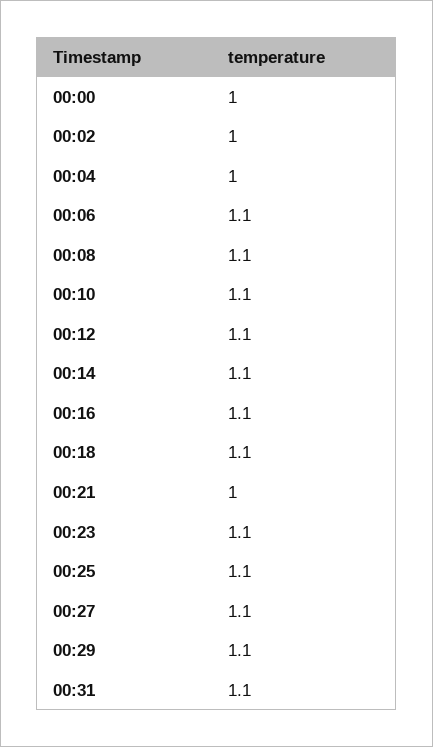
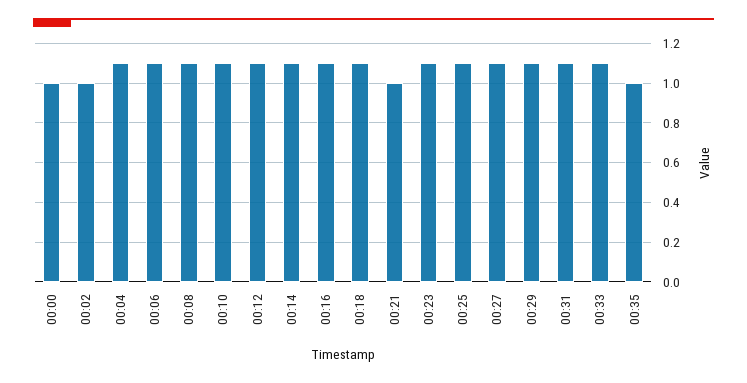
00:04: 1 -> 1.1
00:33: none -> 1.1
00:35: none -> 1

